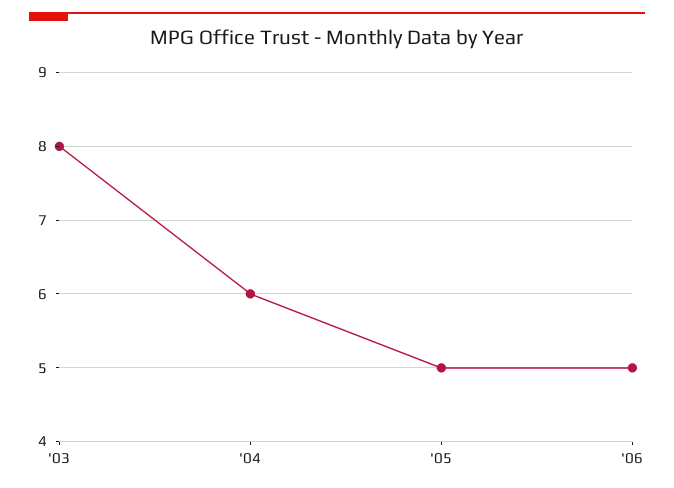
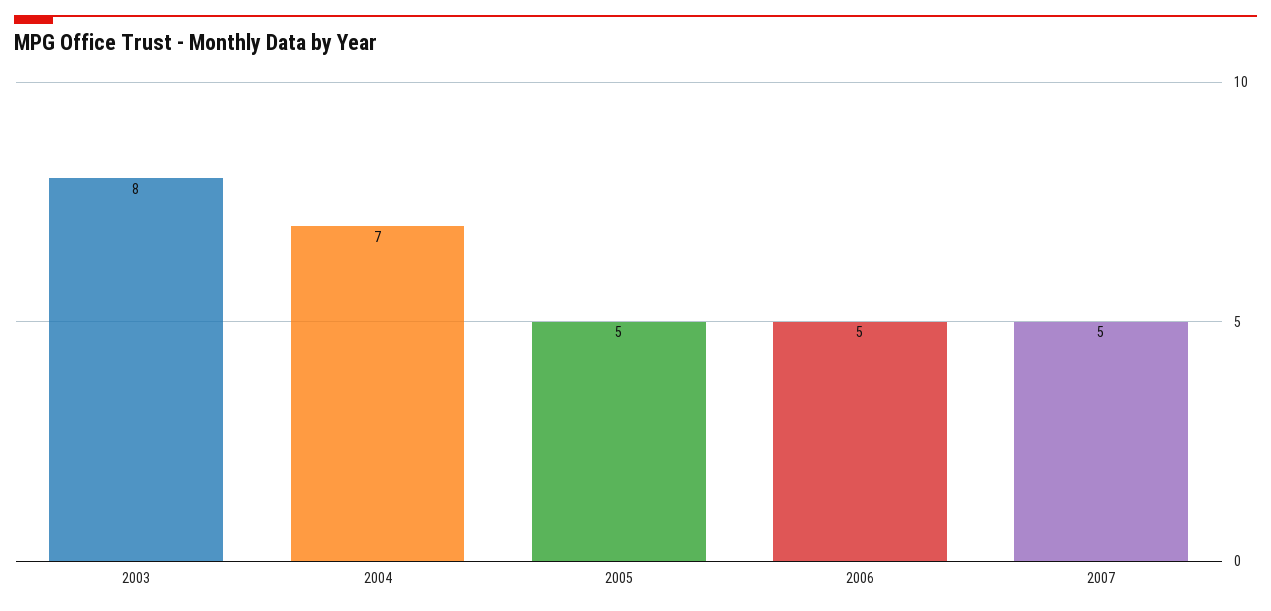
'04: 6 -> 7
2007: none -> 5

